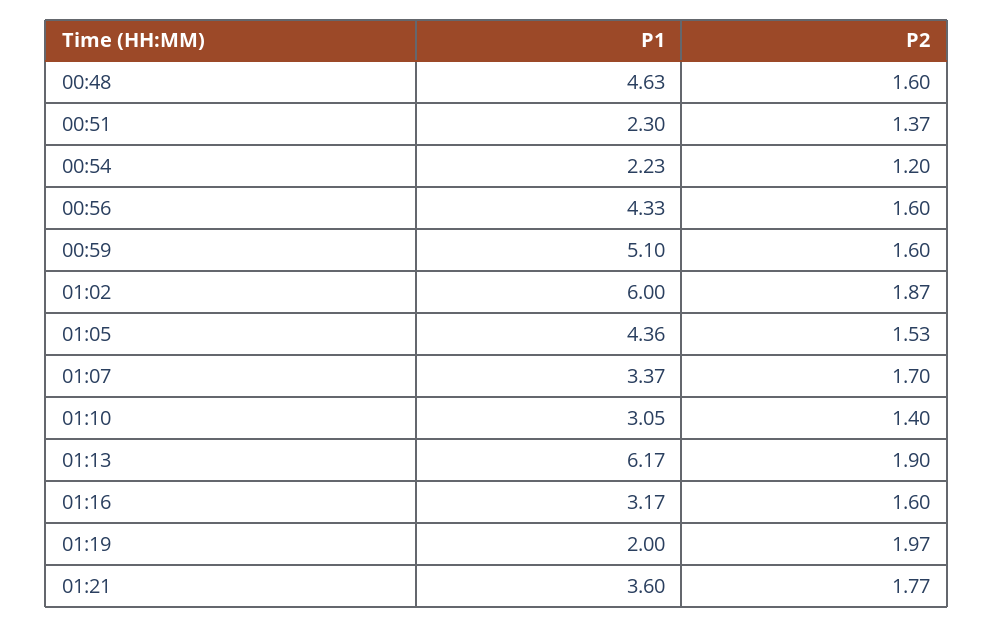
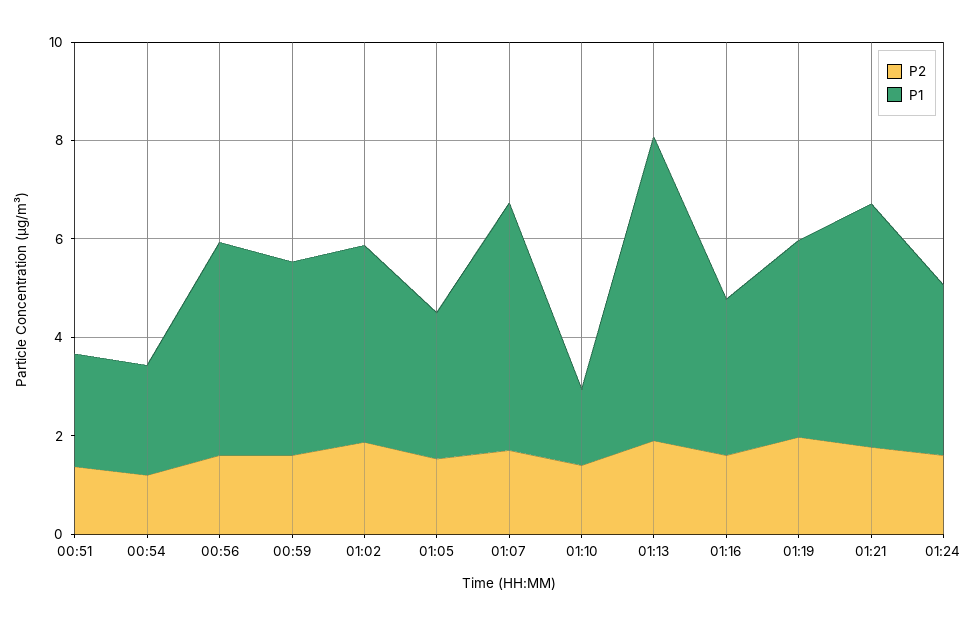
P1, 00:48: 4.63 -> none
P2, 00:48: 1.6 -> none
P1, 00:59: 5.1 -> 4
P1, 01:02: 6 -> 4
P1, 01:05: 4.36 -> 3
P1, 01:07: 3.37 -> 5
P1, 01:10: 3.05 -> 1.5
P1, 01:19: 2 -> 4
P1, 01:21: 3.6 -> 5
P2, 01:24: none -> 1.5
P1, 01:24: none -> 3.5

